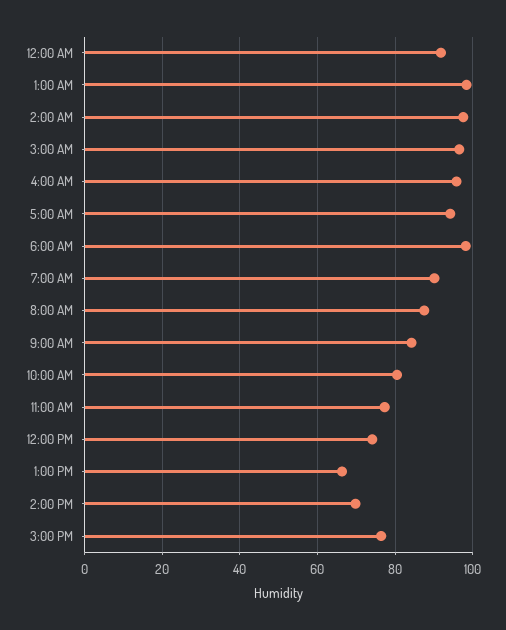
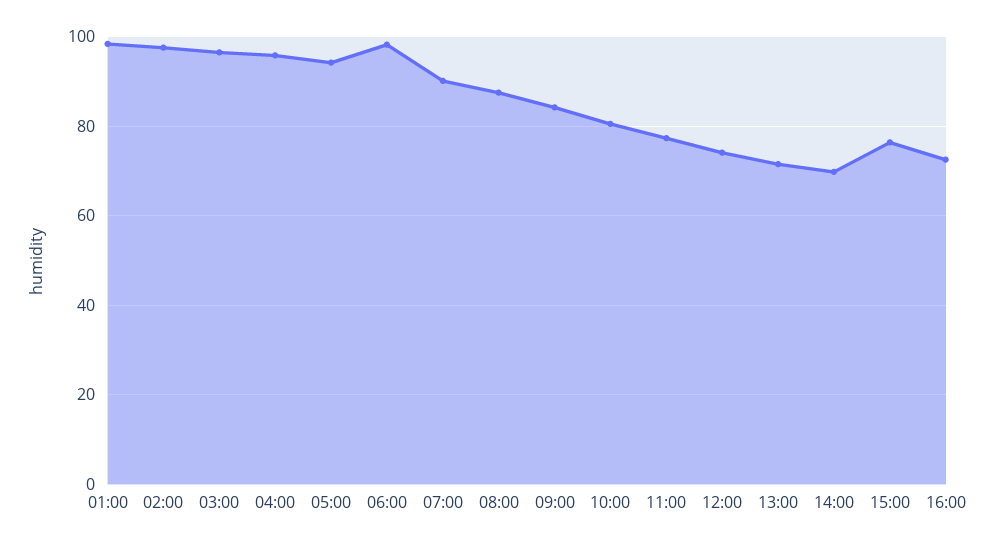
12:00 AM: 92 -> none
1:00 PM: 66 -> 72
16:00: none -> 72

